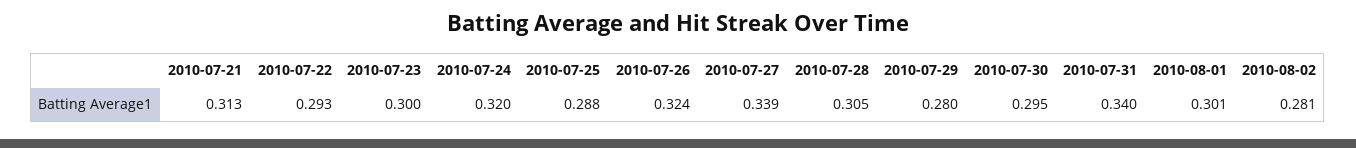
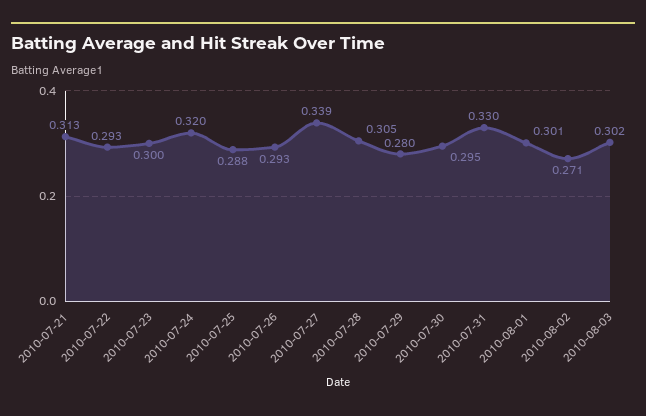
2010-07-26: 0.324 -> 0.293
2010-07-31: 0.34 -> 0.33
2010-08-02: 0.281 -> 0.271
2010-08-03: none -> 0.302

